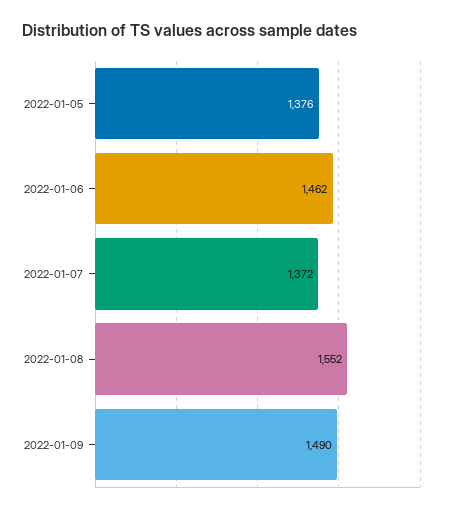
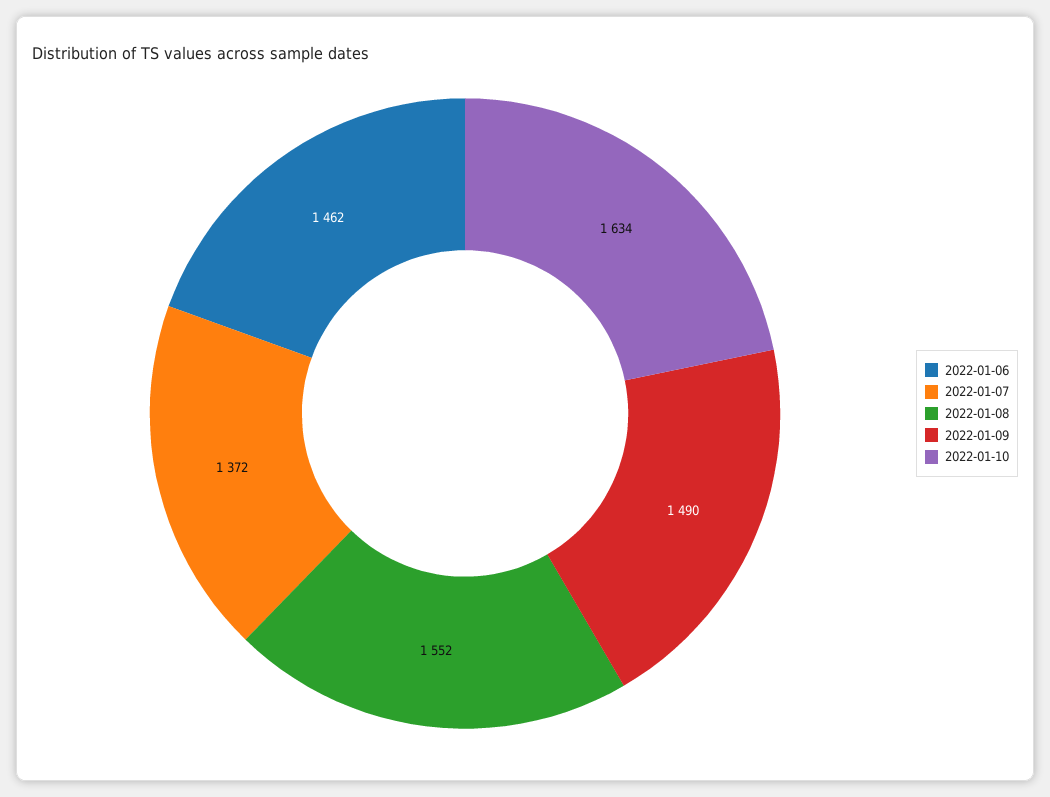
2022-01-05: 1376 -> none
2022-01-10: none -> 1634

